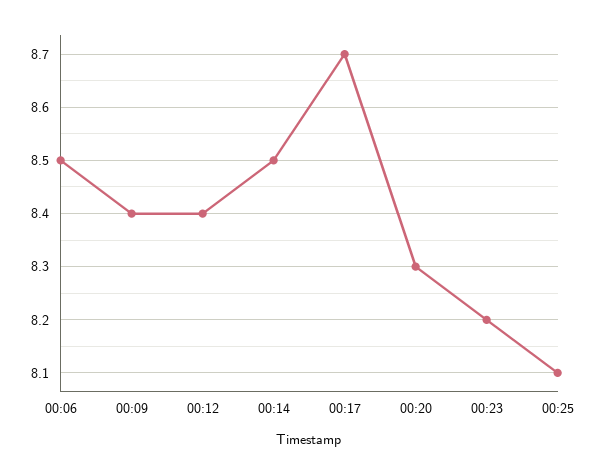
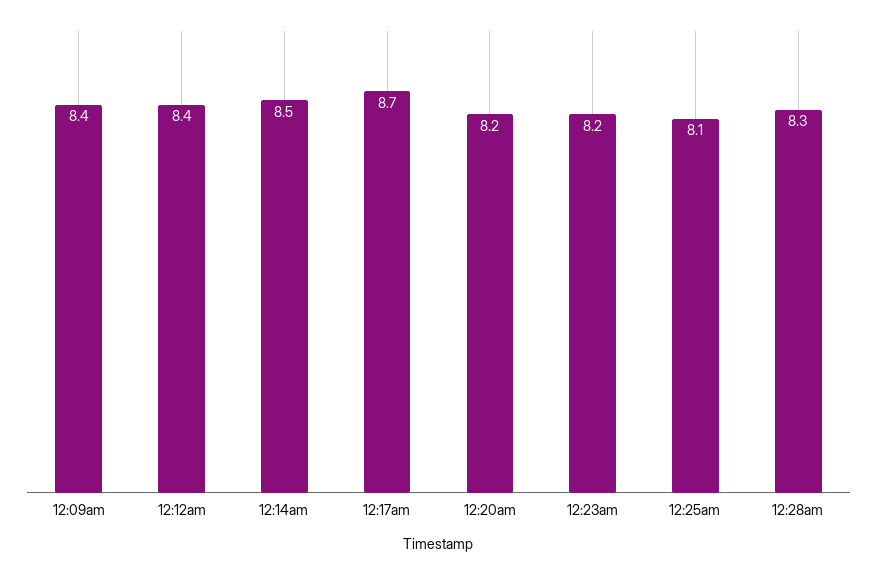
00:06: 8.5 -> none
00:20: 8.3 -> 8.2
12:28am: none -> 8.3

